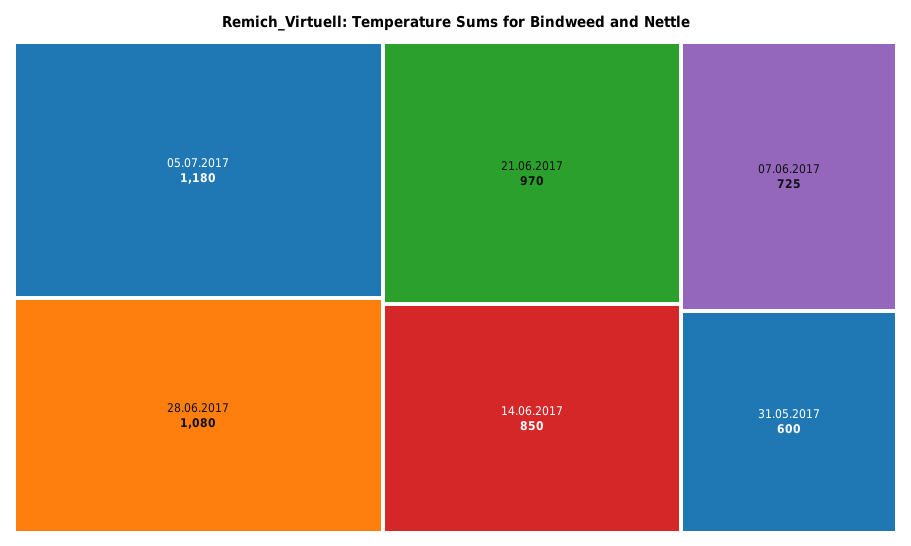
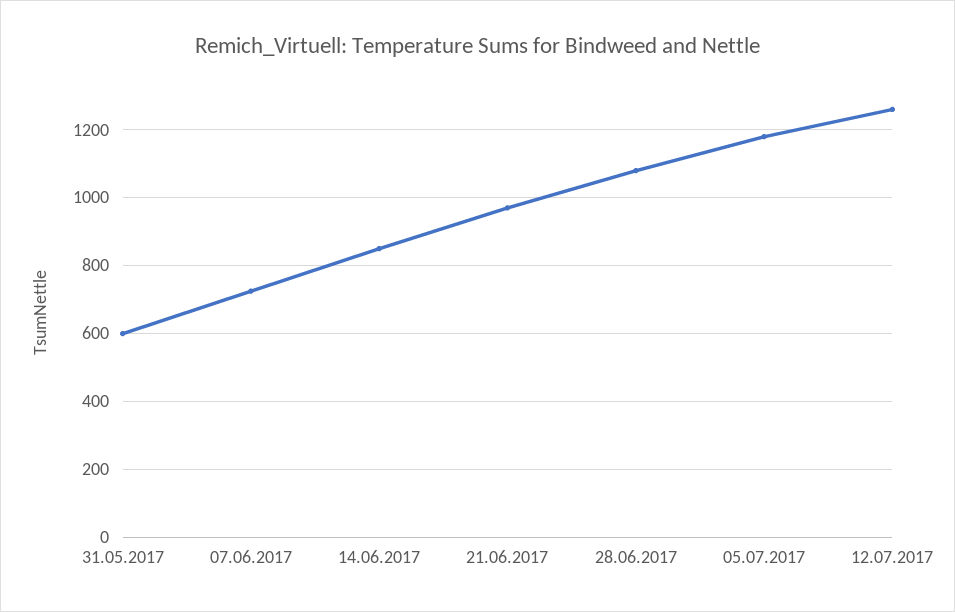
12.07.2017: none -> 1260

